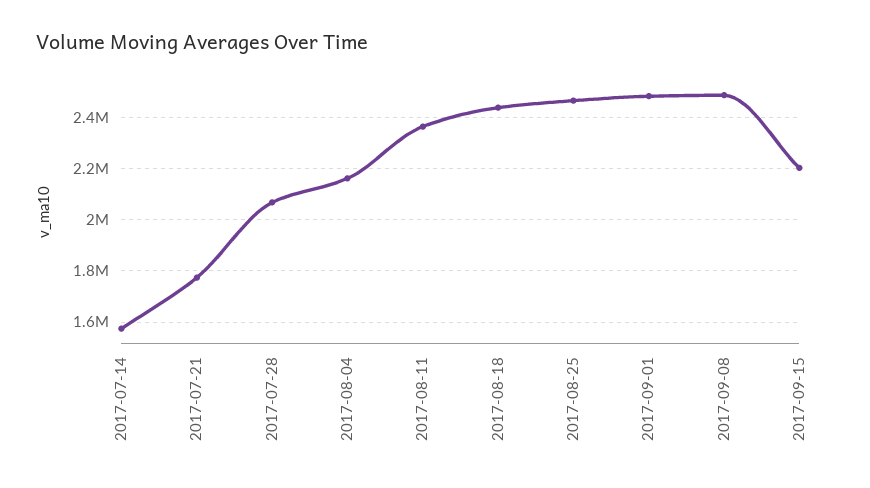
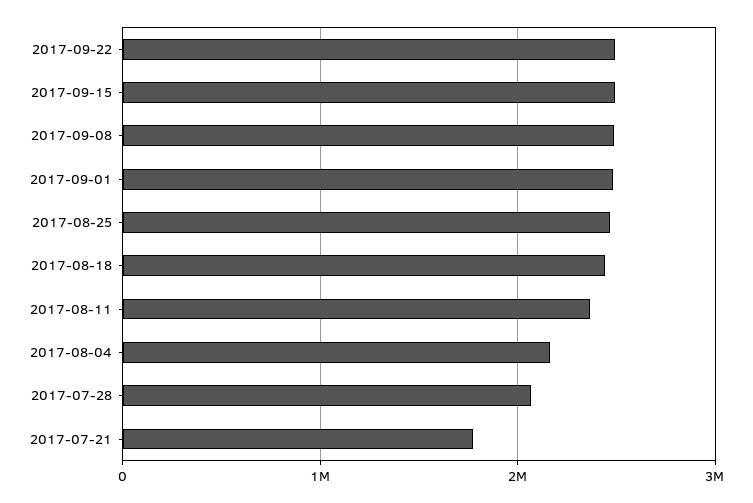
2017-07-14: 1575000 -> none
2017-09-15: 2200000 -> 2500000
2017-09-22: none -> 2500000

